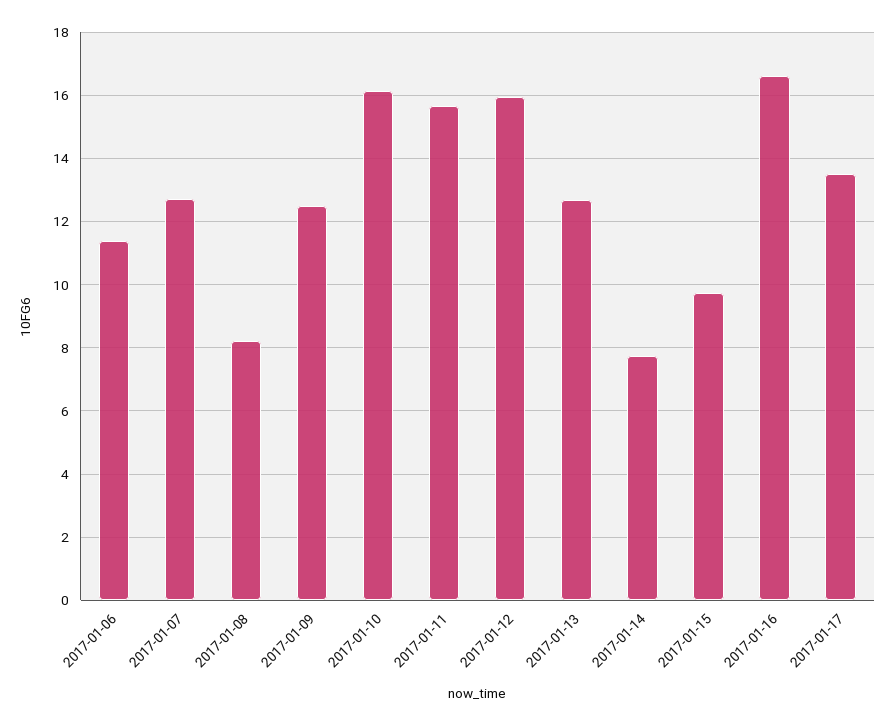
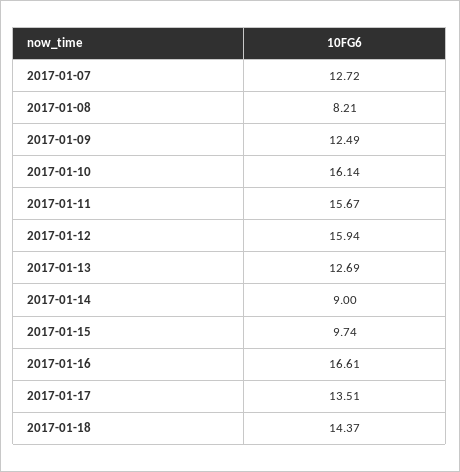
2017-01-06: 11.4 -> none
2017-01-14: 7.8 -> 9
2017-01-18: none -> 14.37

